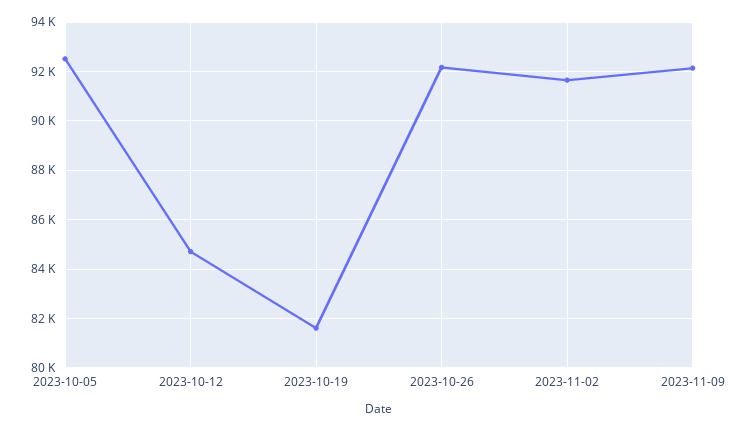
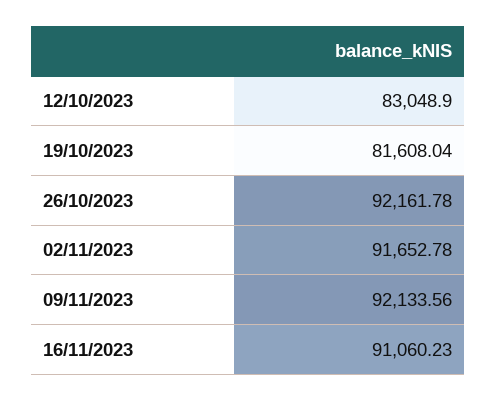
2023-10-05: 92500 -> none
2023-10-12: 84750 -> 83048.9
16/11/2023: none -> 91060.23

